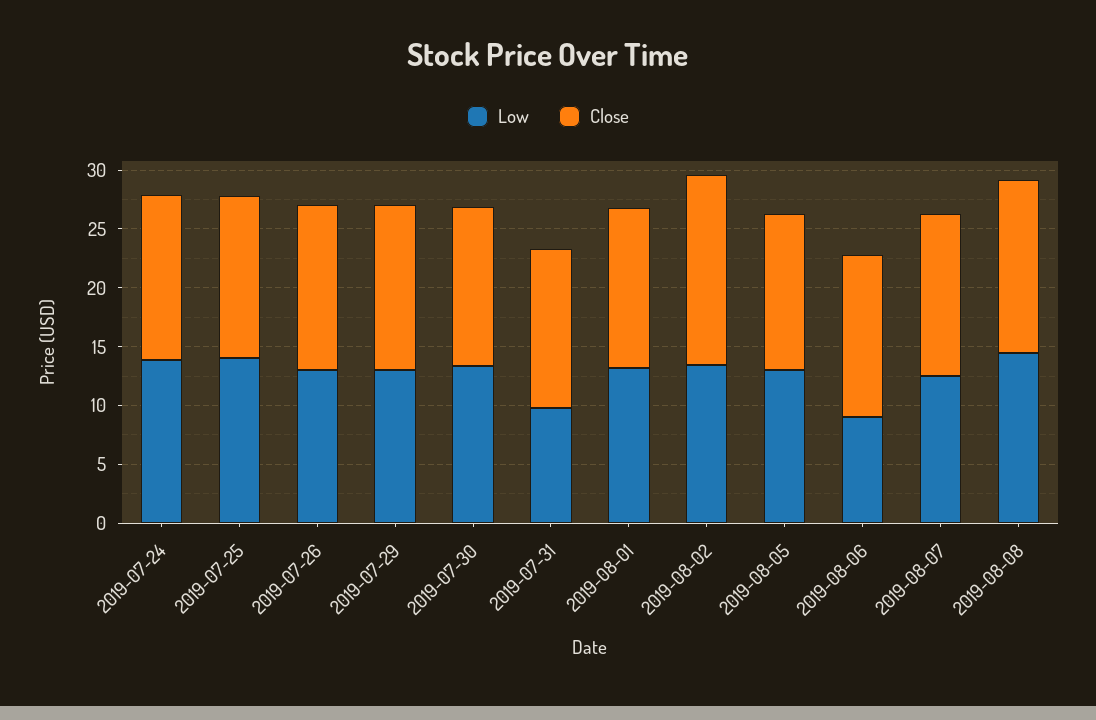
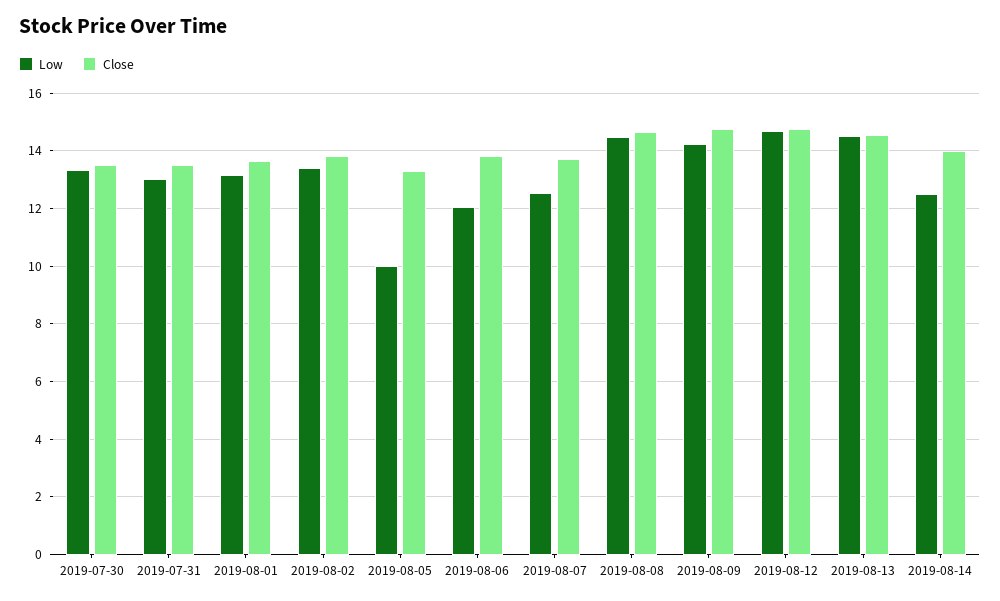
Low, 2019-07-24: 14 -> none
Close, 2019-07-24: 14 -> none
Low, 2019-07-25: 14 -> none
Close, 2019-07-25: 14 -> none
Low, 2019-07-26: 13 -> none
Close, 2019-07-26: 14 -> none
Low, 2019-07-29: 13 -> none
Close, 2019-07-29: 14 -> none
Low, 2019-07-31: 10 -> 13
Close, 2019-08-02: 16 -> 13.75
Low, 2019-08-05: 13 -> 10
Low, 2019-08-06: 9 -> 12
Low, 2019-08-09: none -> 14.25
Close, 2019-08-09: none -> 14.75
Low, 2019-08-12: none -> 14.75
Close, 2019-08-12: none -> 14.75
Low, 2019-08-13: none -> 14.5
Close, 2019-08-13: none -> 14.5
Low, 2019-08-14: none -> 12.5
Close, 2019-08-14: none -> 14

